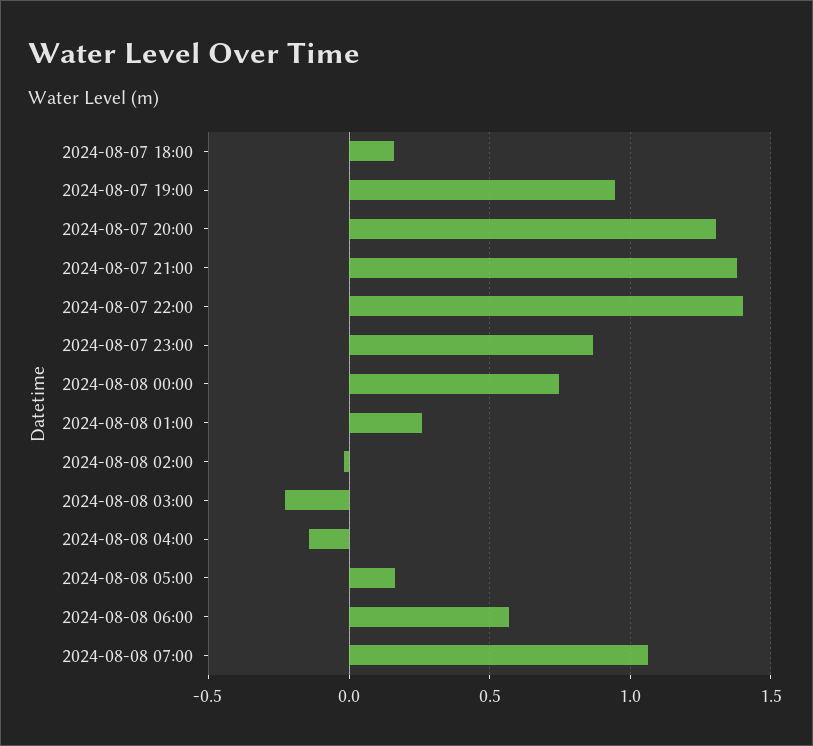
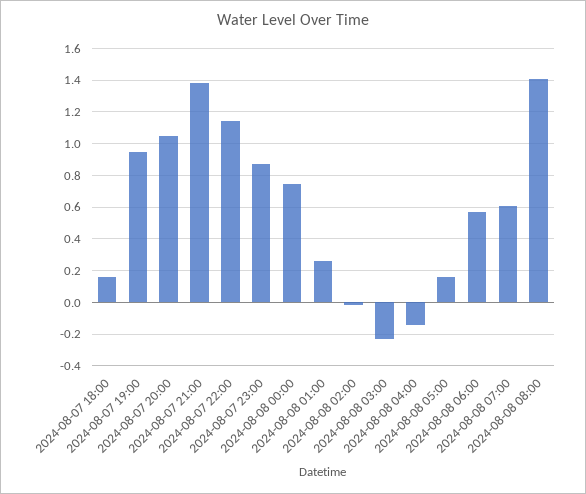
2024-08-07 20:00: 1.3 -> 1.05
2024-08-07 22:00: 1.4 -> 1.15
2024-08-08 07:00: 1.05 -> 0.6
2024-08-08 08:00: none -> 1.4

